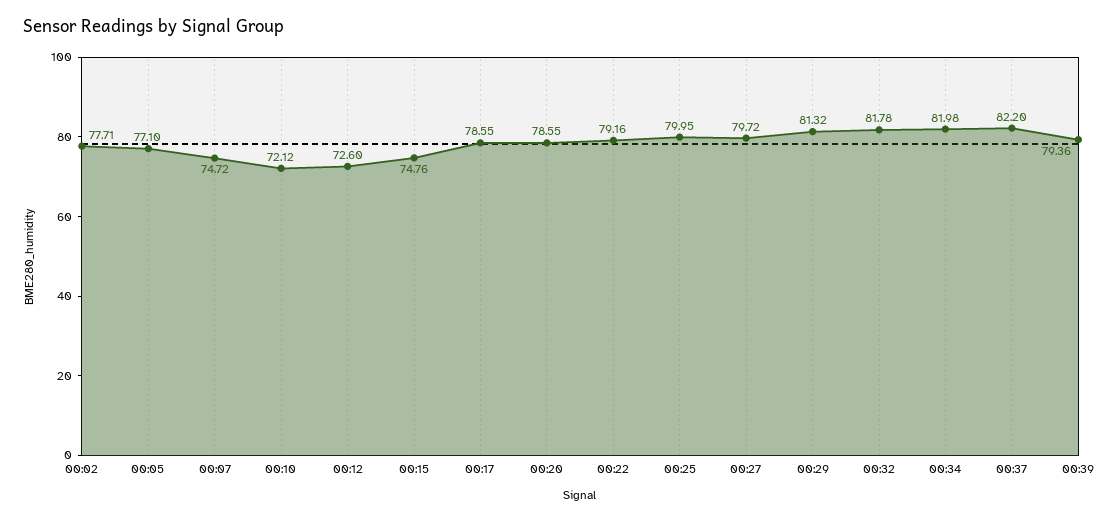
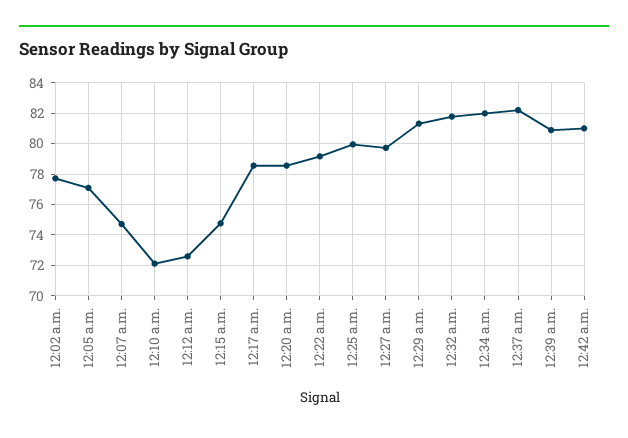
00:39: 79.36 -> 81
12:42 a.m.: none -> 81

